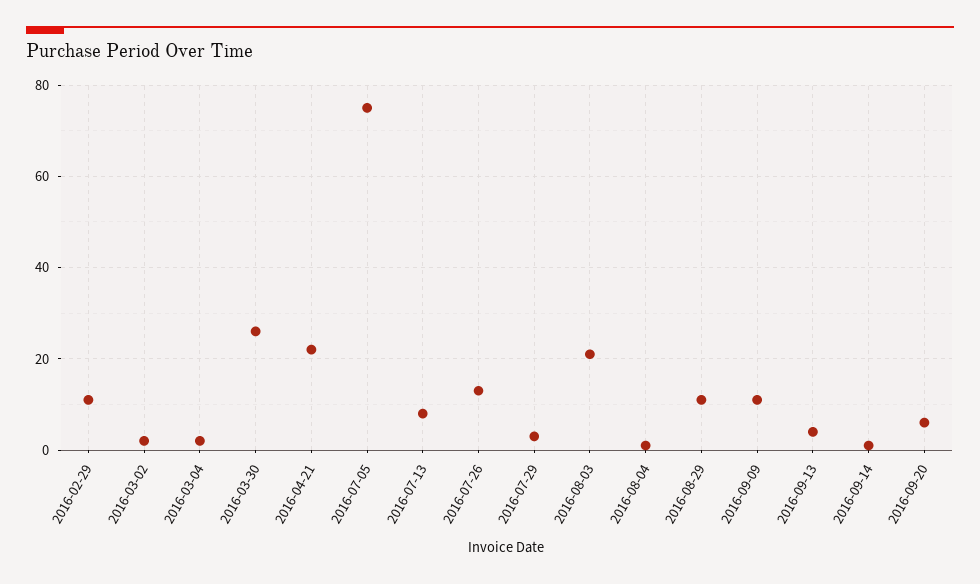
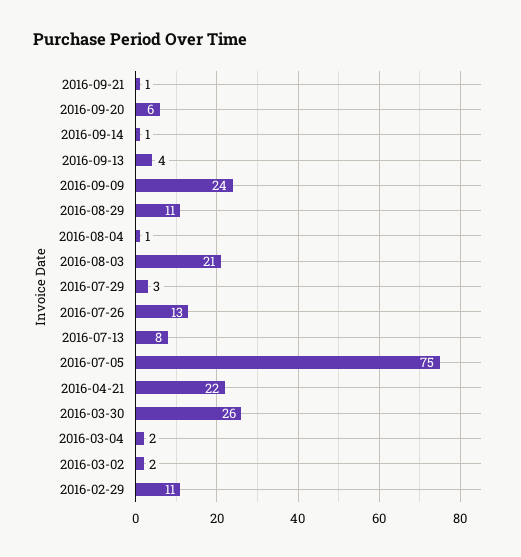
2016-09-09: 10 -> 24
2016-09-21: none -> 1

